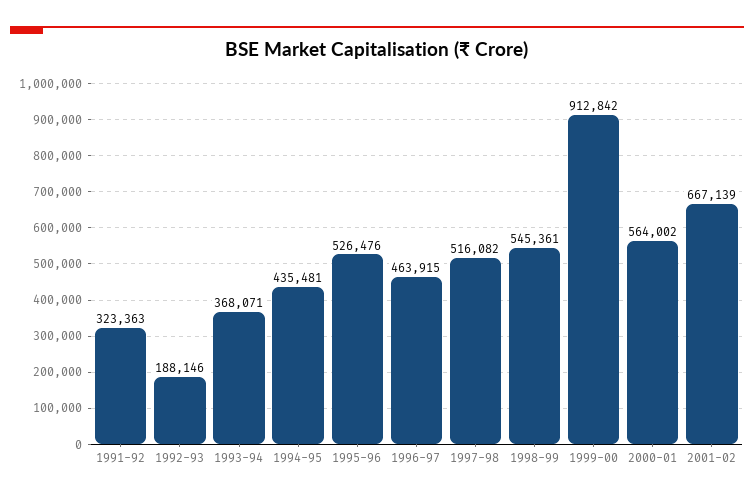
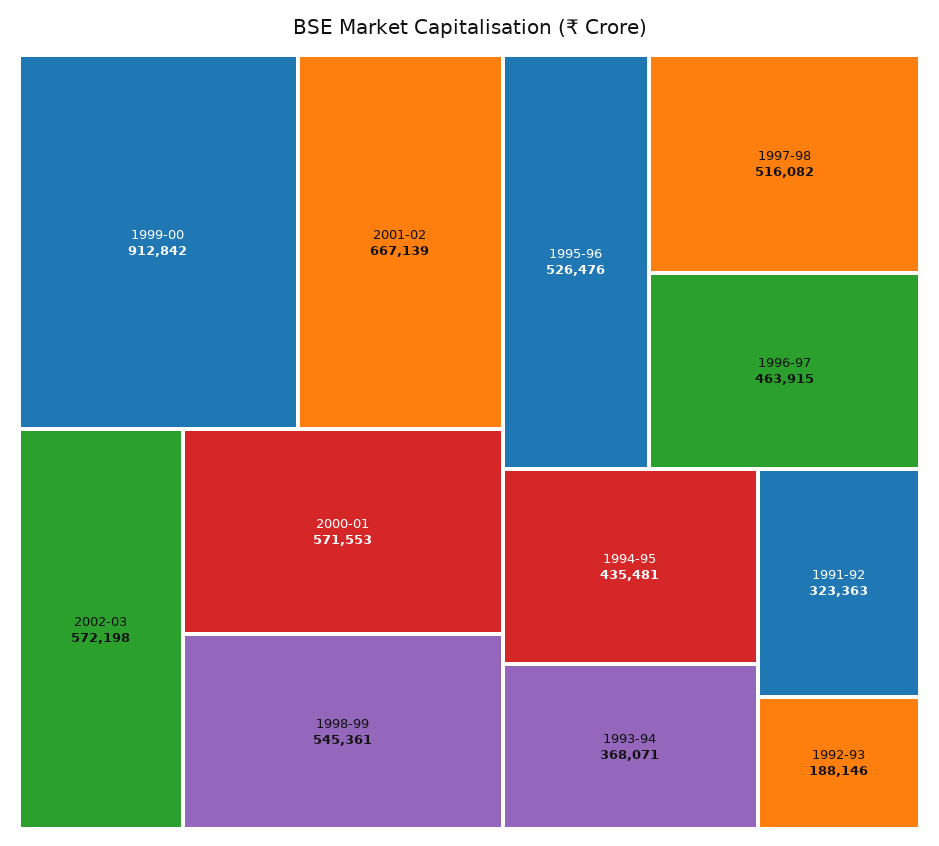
2000-01: 564002 -> 571553
2002-03: none -> 572198

